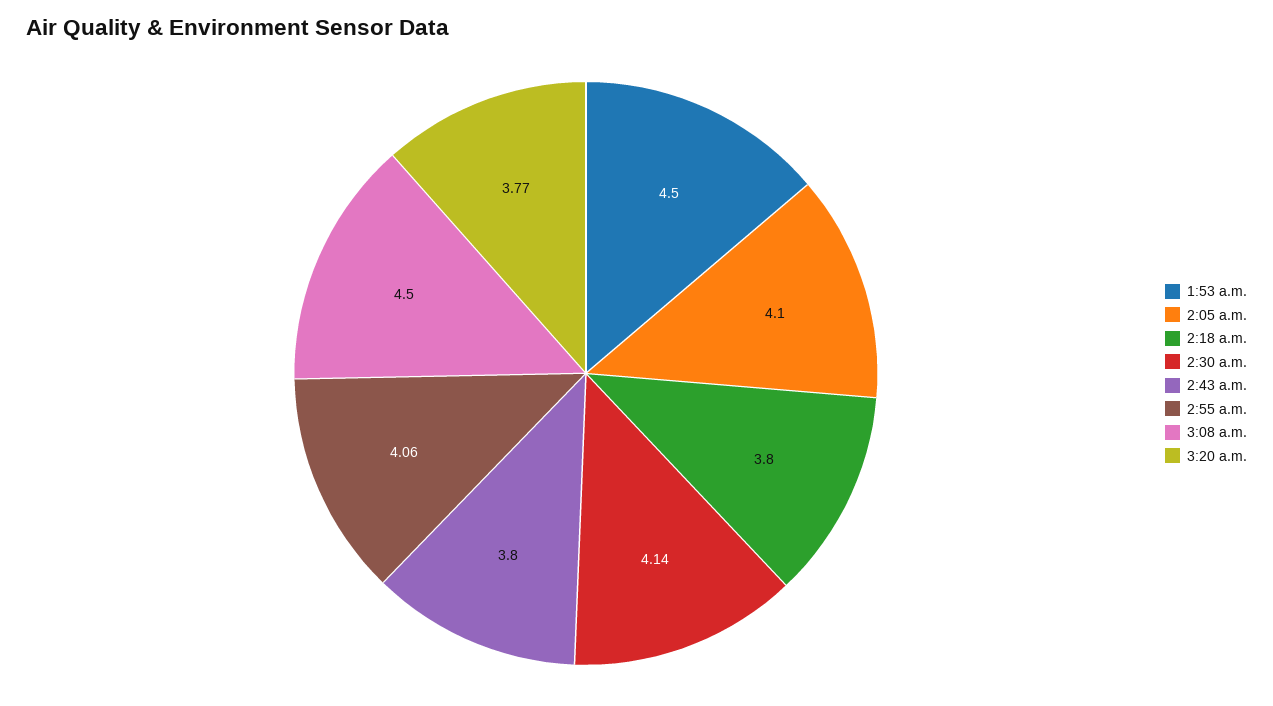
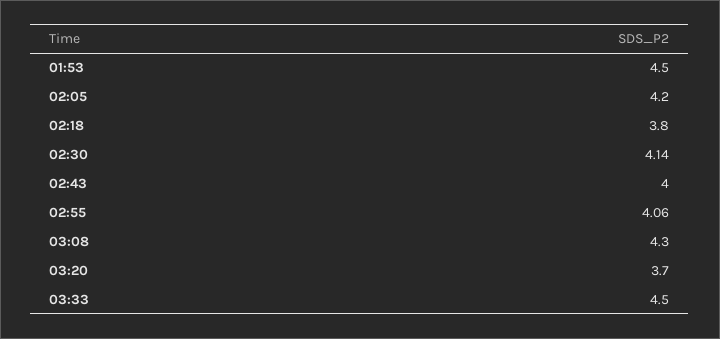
2:05 a.m.: 4.1 -> 4.2
2:43 a.m.: 3.8 -> 4
3:08 a.m.: 4.5 -> 4.3
3:20 a.m.: 3.77 -> 3.7
03:33: none -> 4.5

